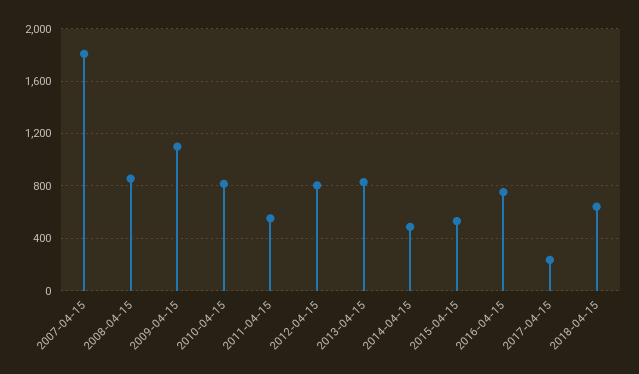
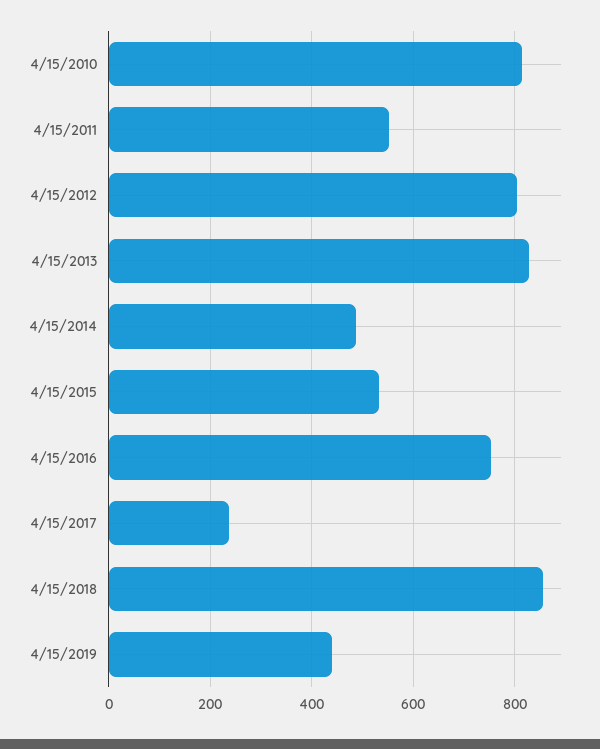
2007-04-15: 1800 -> none
2008-04-15: 850 -> none
2009-04-15: 1100 -> none
2018-04-15: 650 -> 860
4/15/2019: none -> 440

